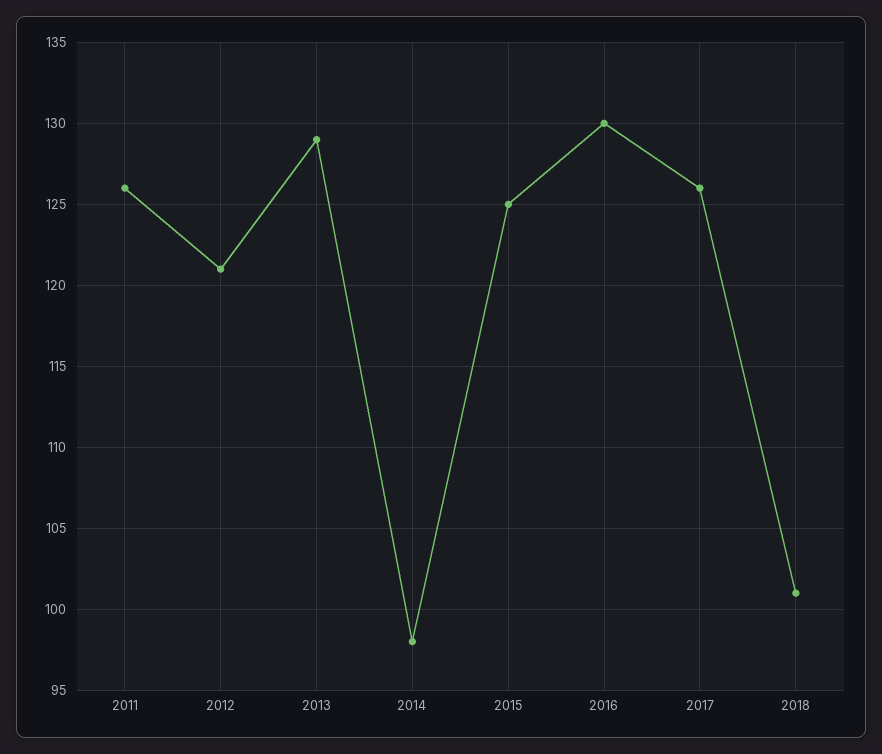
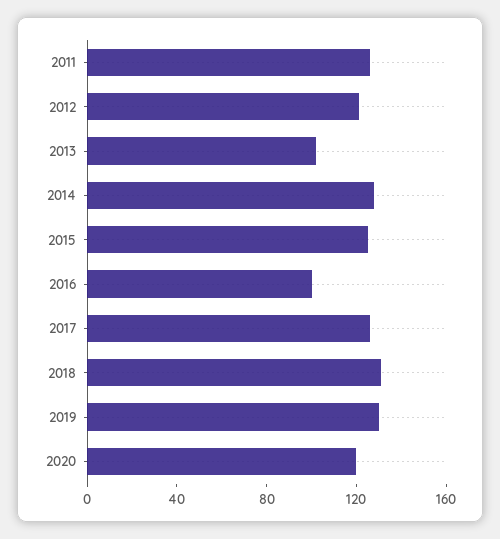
2013: 129 -> 100
2014: 98 -> 130
2016: 130 -> 100
2018: 101 -> 130
2019: none -> 130
2020: none -> 120

